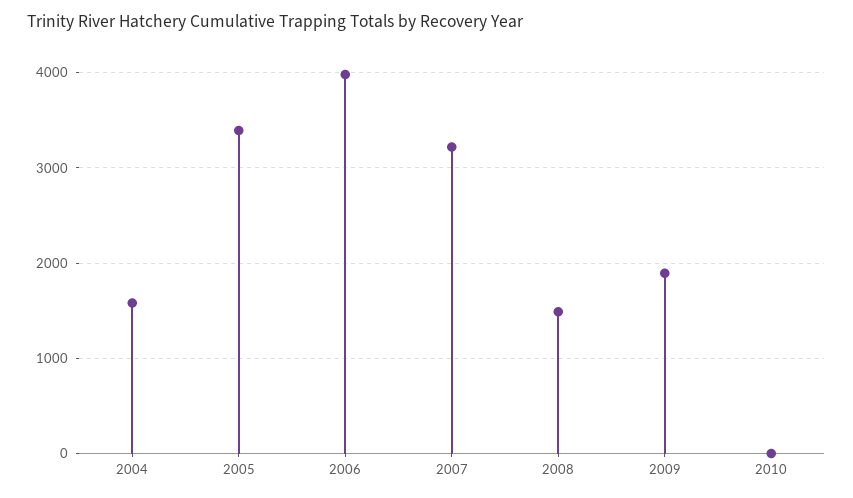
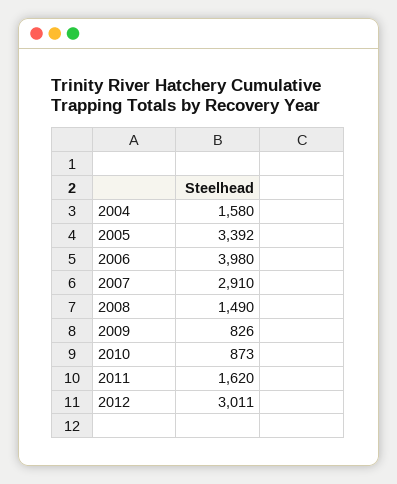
2007: 3200 -> 2910
2009: 1900 -> 826
2010: 0 -> 873
2011: none -> 1620
2012: none -> 3011

